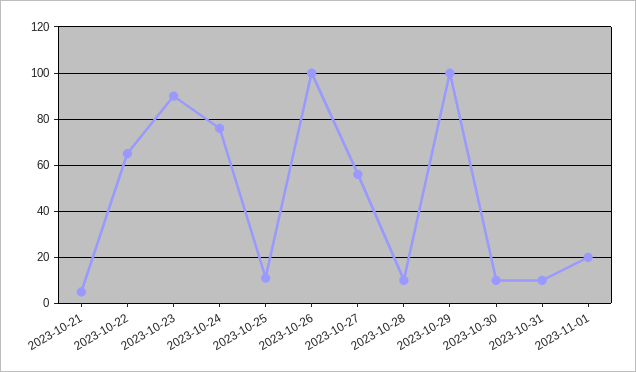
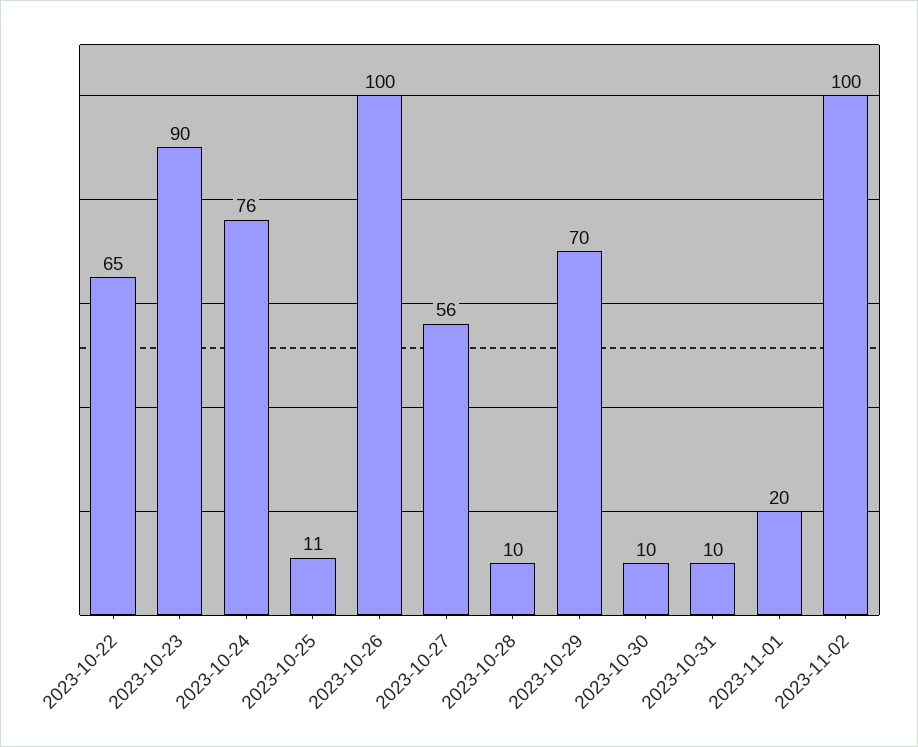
2023-10-21: 5 -> none
2023-10-29: 100 -> 70
2023-11-02: none -> 100

